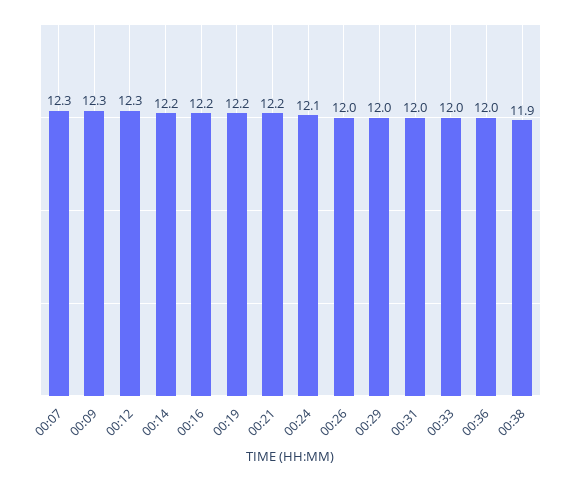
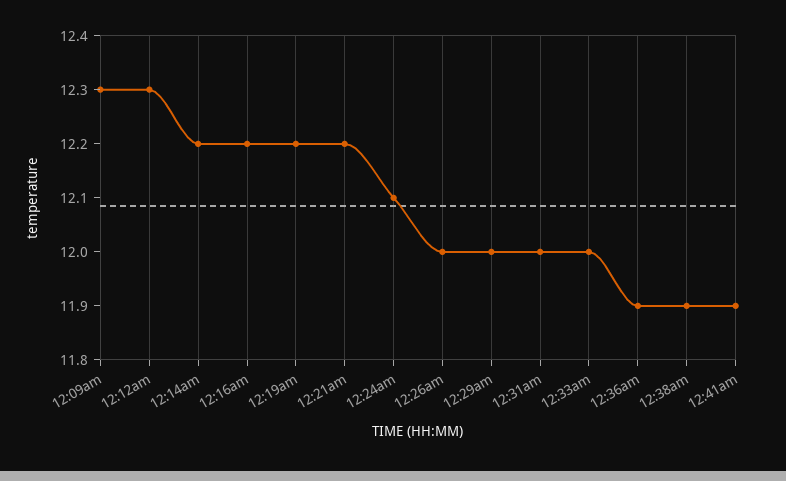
00:07: 12.3 -> none
00:36: 12 -> 11.9
12:41am: none -> 11.9

